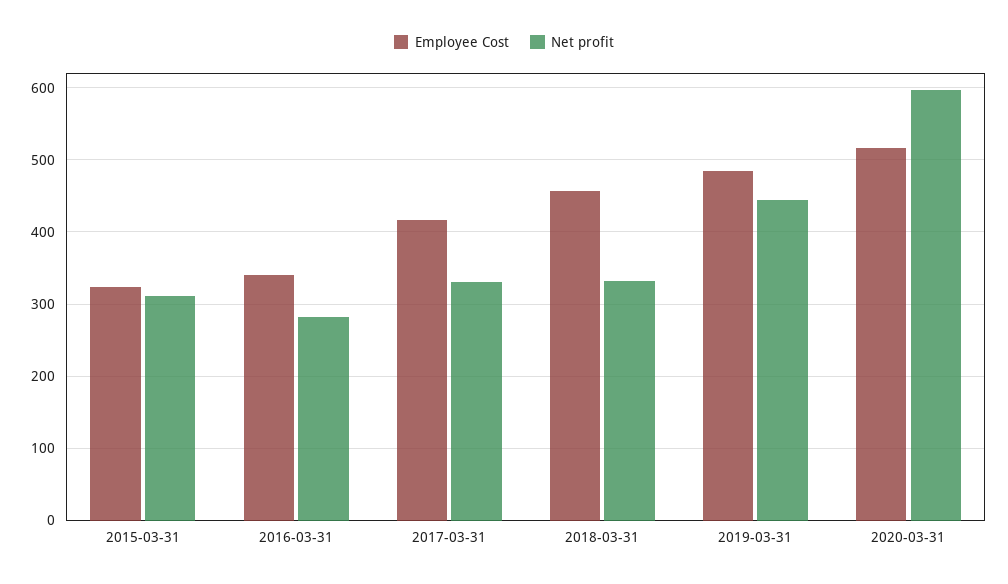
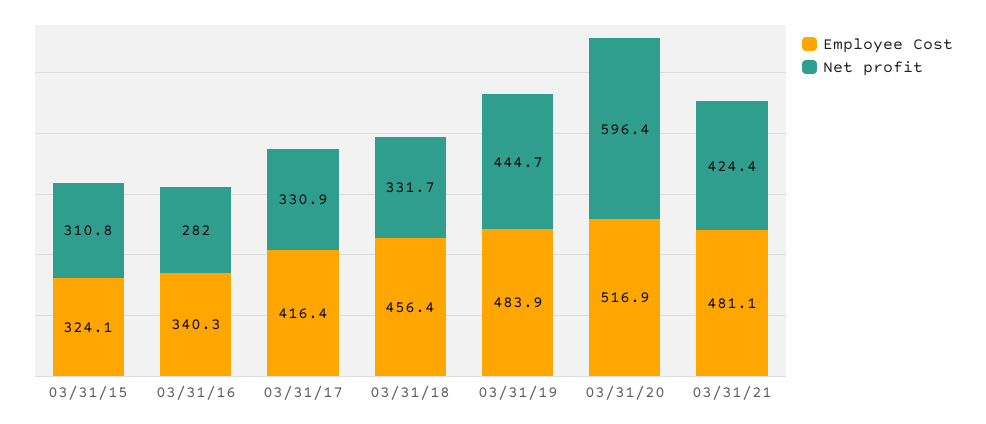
Employee Cost, 03/31/21: none -> 481.1
Net profit, 03/31/21: none -> 424.4

